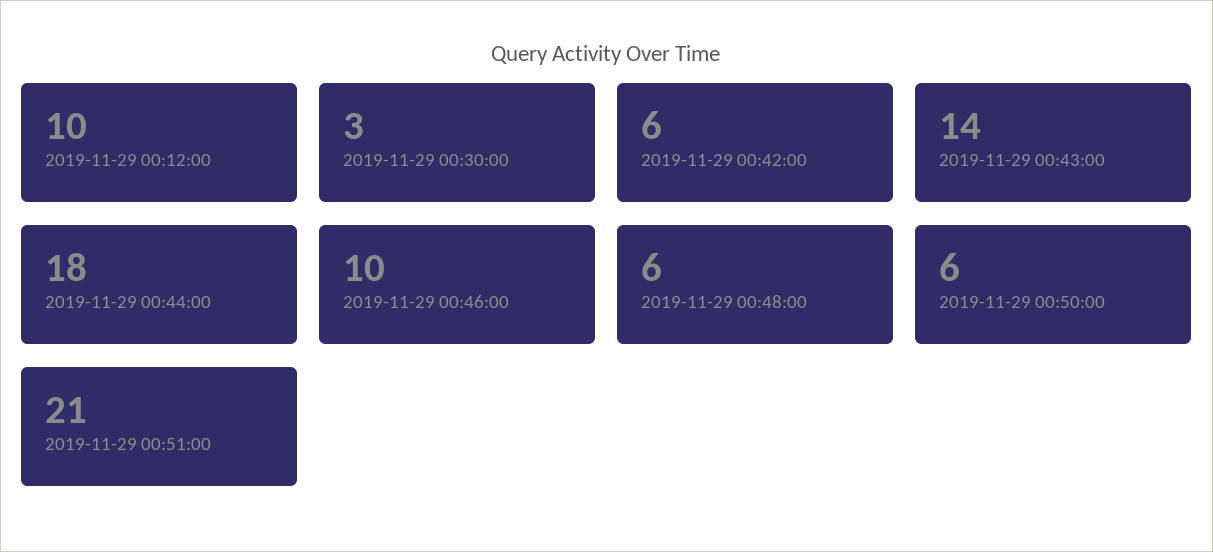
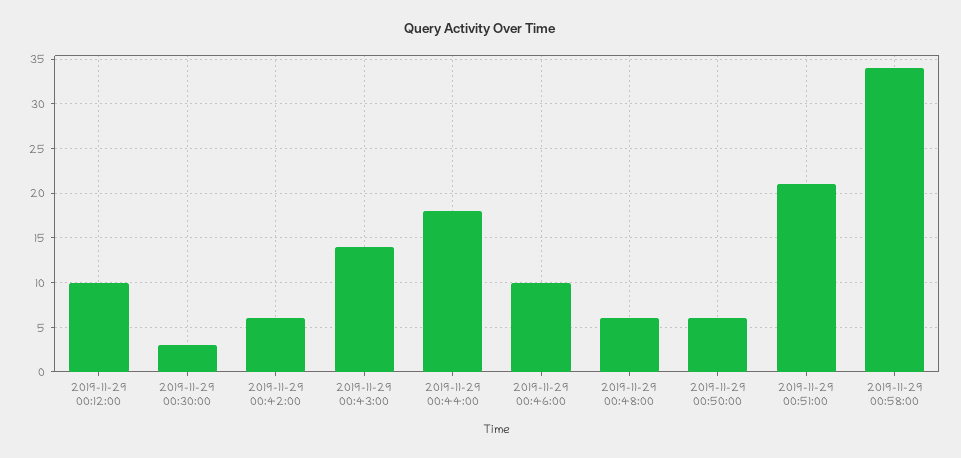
2019-11-29 00:58:00: none -> 34

